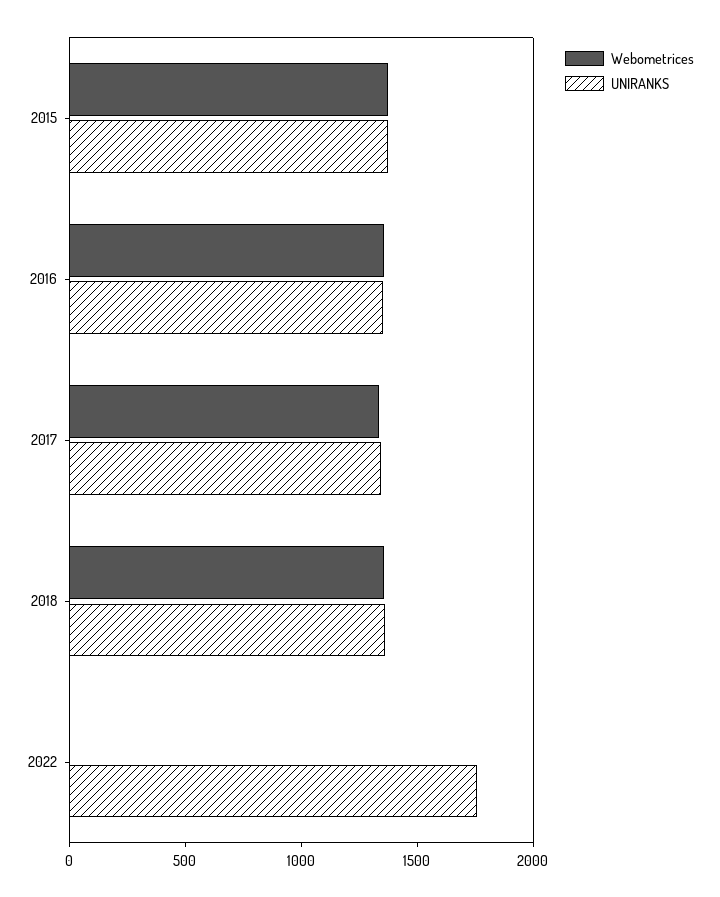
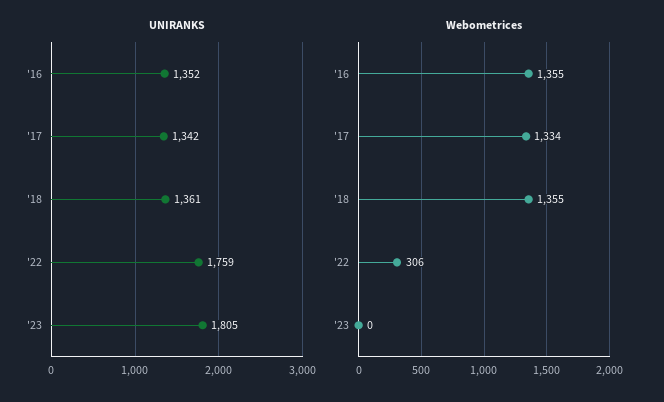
Webometrices, 2015: 1400 -> none
UNIRANKS, 2015: 1400 -> none
Webometrices, 2022: 0 -> 306
UNIRANKS, '23: none -> 1805
Webometrices, '23: none -> 0

